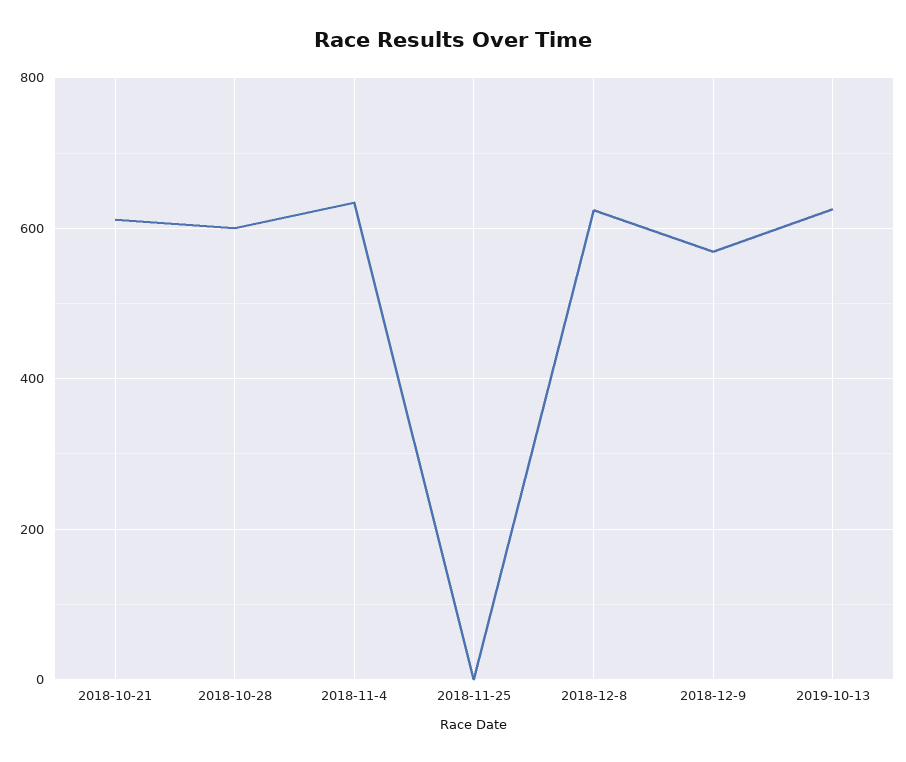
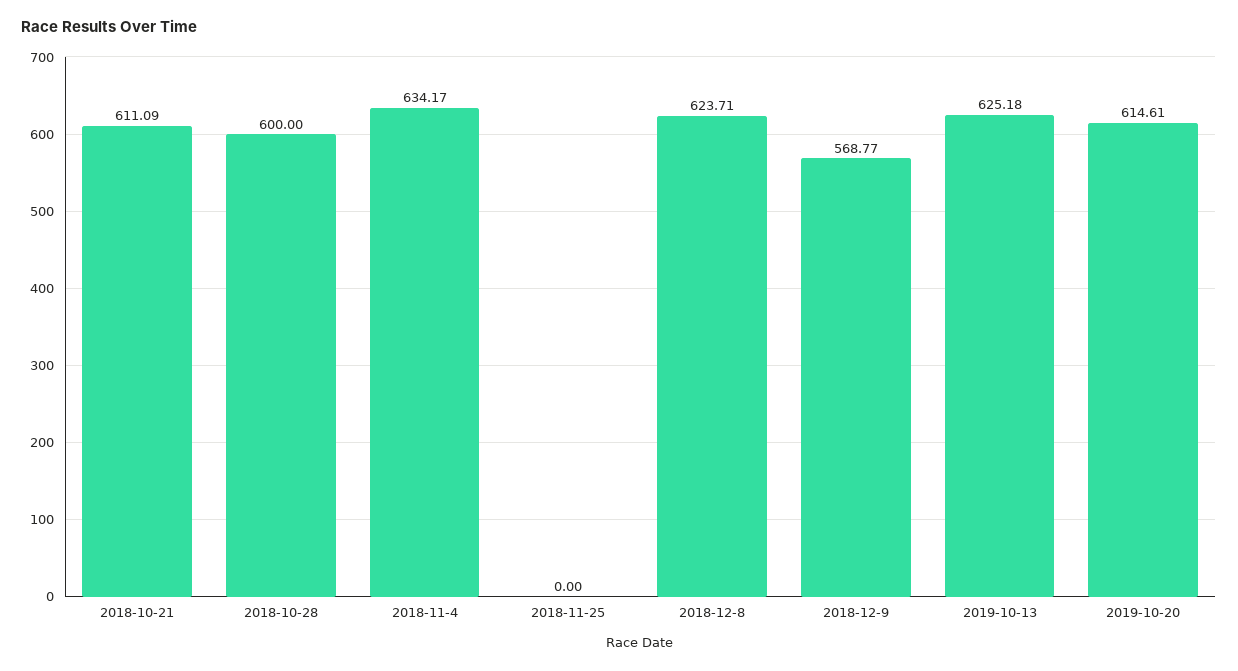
2019-10-20: none -> 614.61

